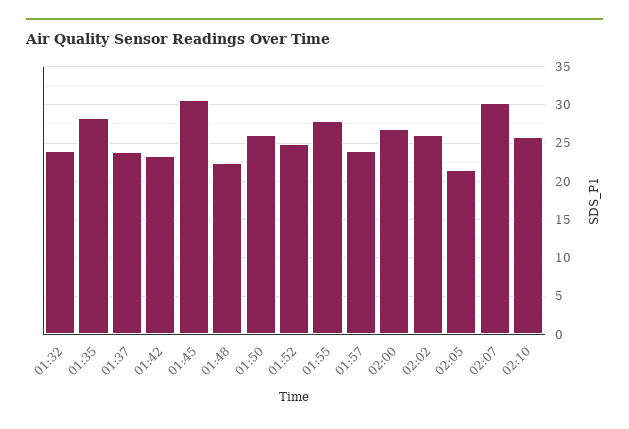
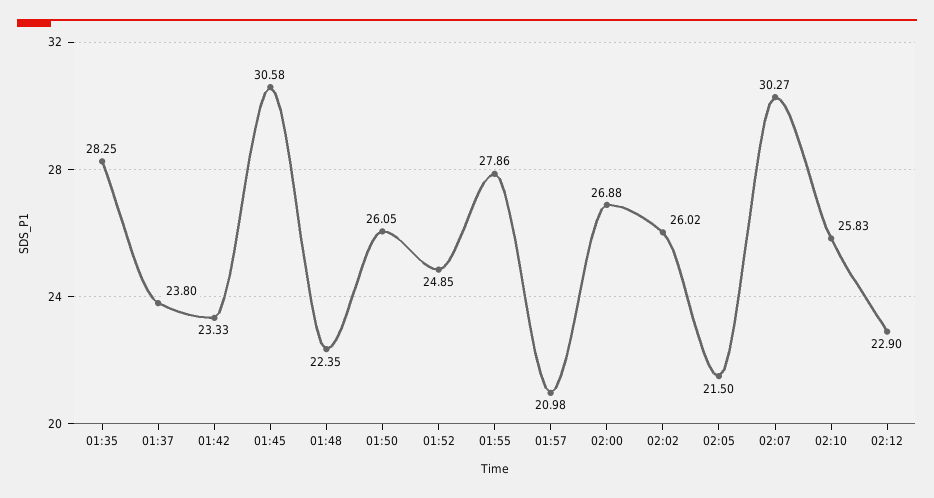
01:32: 24 -> none
01:57: 24 -> 20.98
02:12: none -> 22.9

